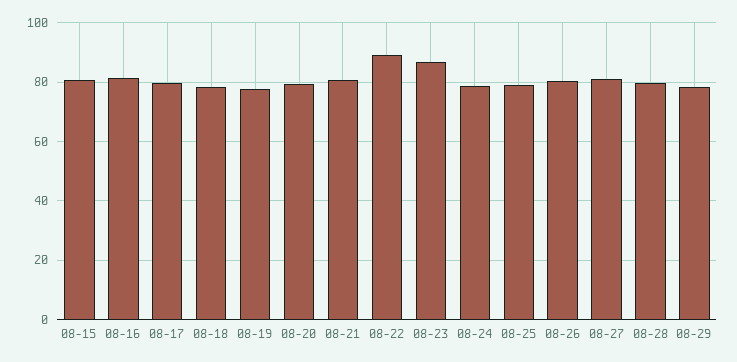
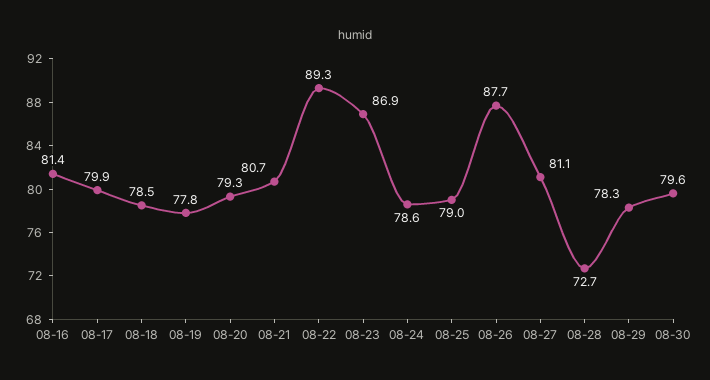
08-15: 80 -> none
08-26: 80 -> 87.7
08-28: 80 -> 72.7
08-30: none -> 79.6

